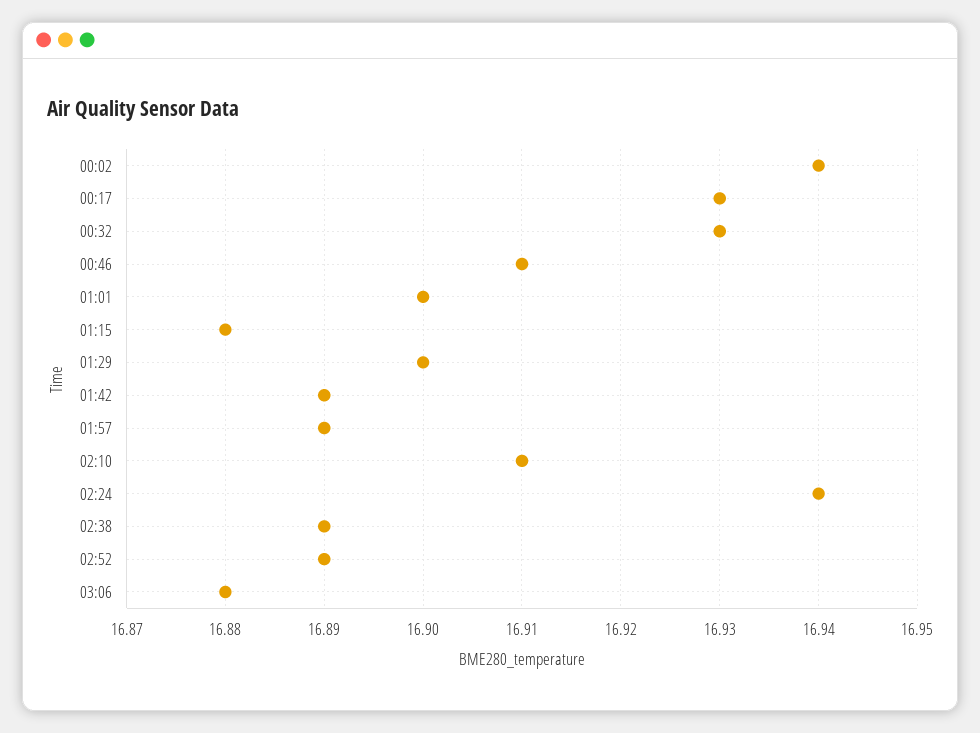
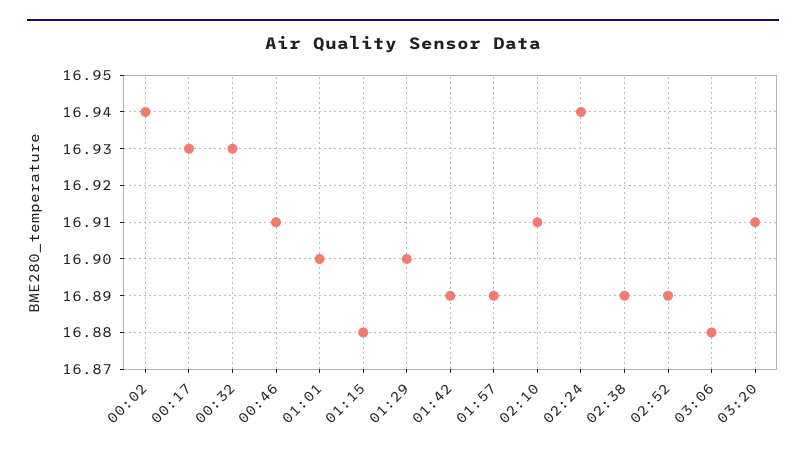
03:20: none -> 16.91

